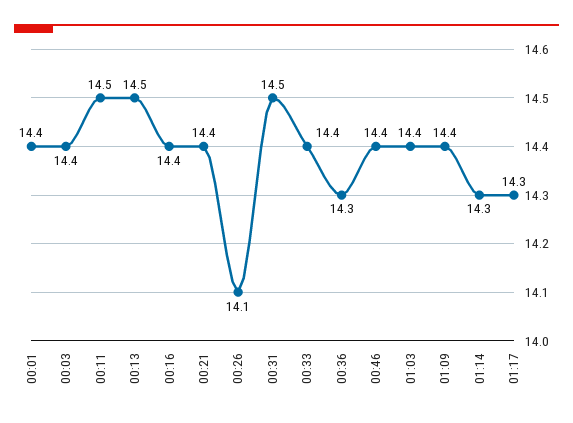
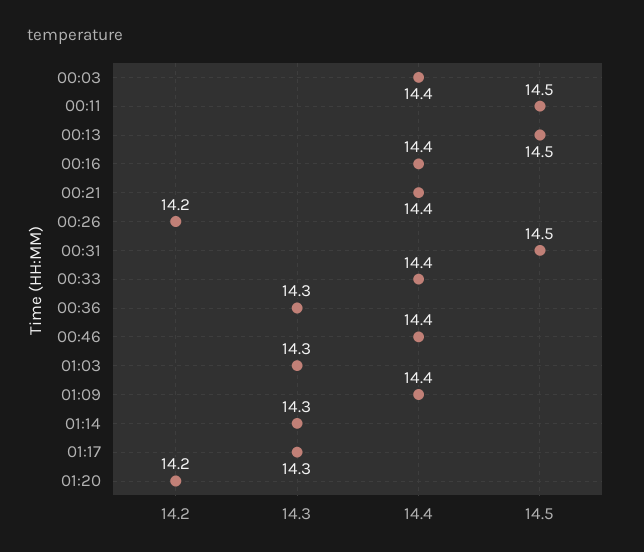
00:01: 14.4 -> none
00:26: 14.1 -> 14.2
01:03: 14.4 -> 14.3
01:20: none -> 14.2

